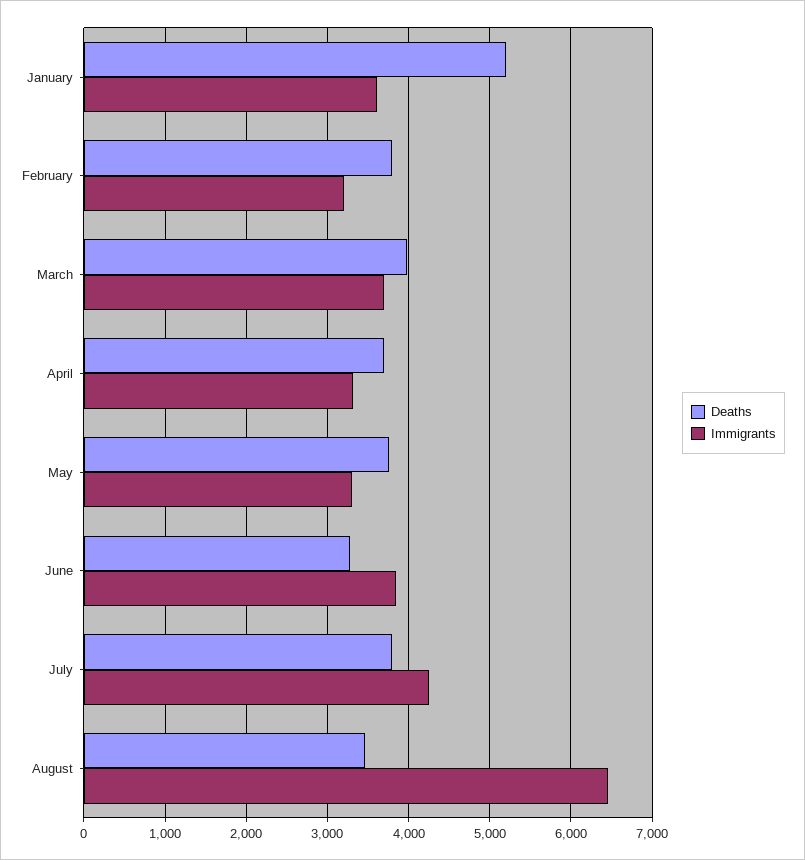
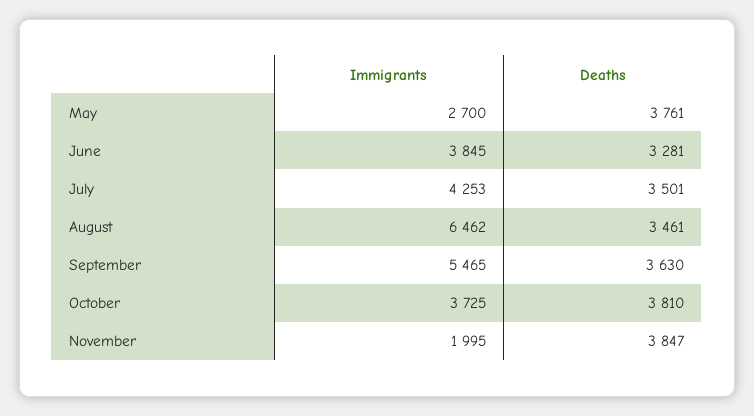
Deaths, January: 5200 -> none
Immigrants, January: 3600 -> none
Deaths, February: 3800 -> none
Immigrants, February: 3200 -> none
Deaths, March: 4000 -> none
Immigrants, March: 3700 -> none
Deaths, April: 3700 -> none
Immigrants, April: 3300 -> none
Immigrants, May: 3300 -> 2700
Deaths, July: 3800 -> 3501
Immigrants, September: none -> 5465
Deaths, September: none -> 3630
Immigrants, October: none -> 3725
Deaths, October: none -> 3810
Immigrants, November: none -> 1995
Deaths, November: none -> 3847

